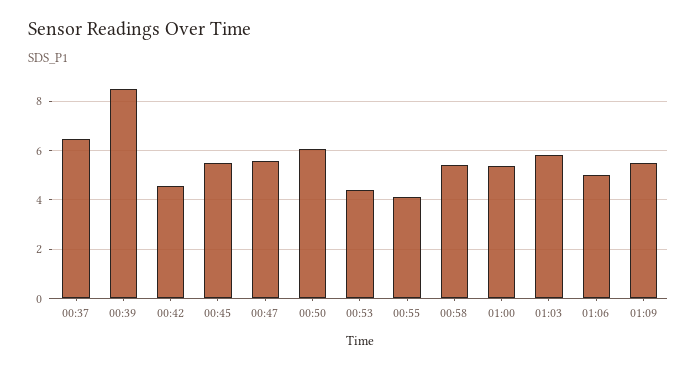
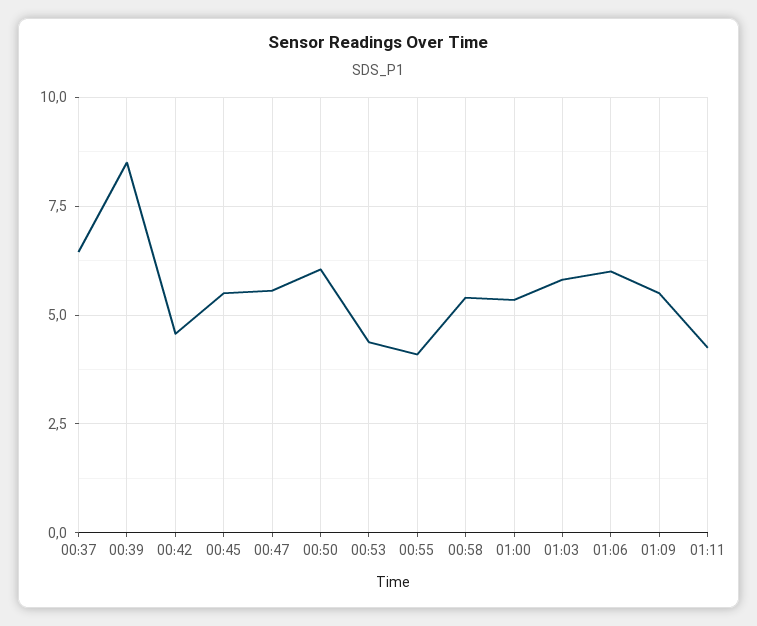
01:06: 5 -> 6
01:11: none -> 4.25

